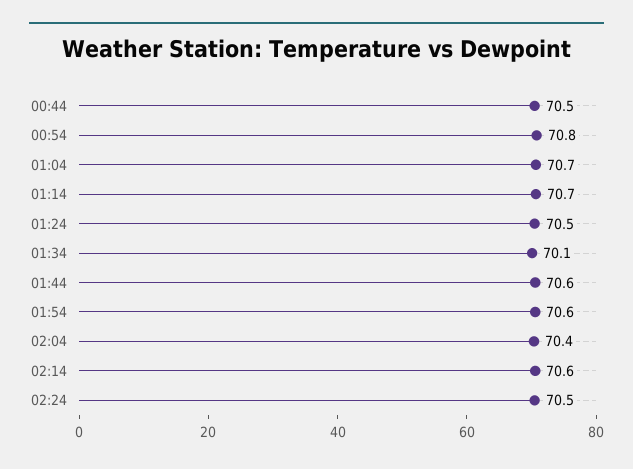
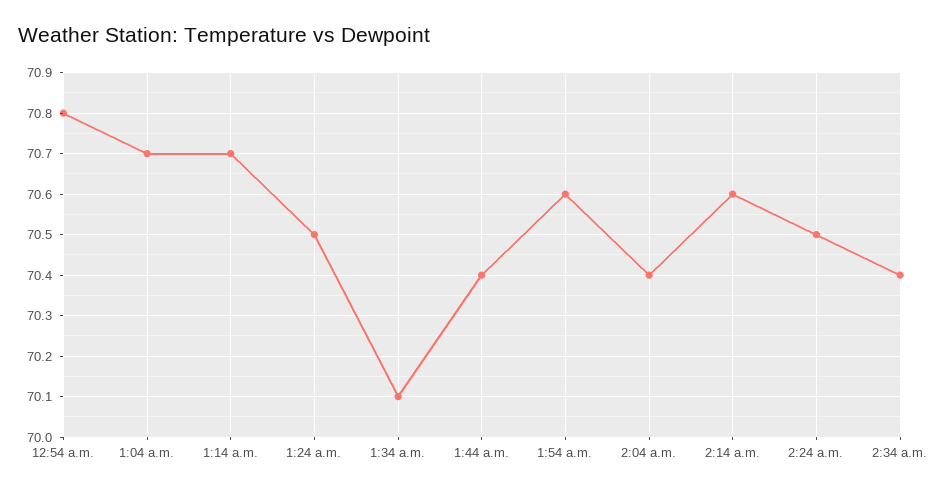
00:44: 70.5 -> none
01:44: 70.6 -> 70.4
2:34 a.m.: none -> 70.4

